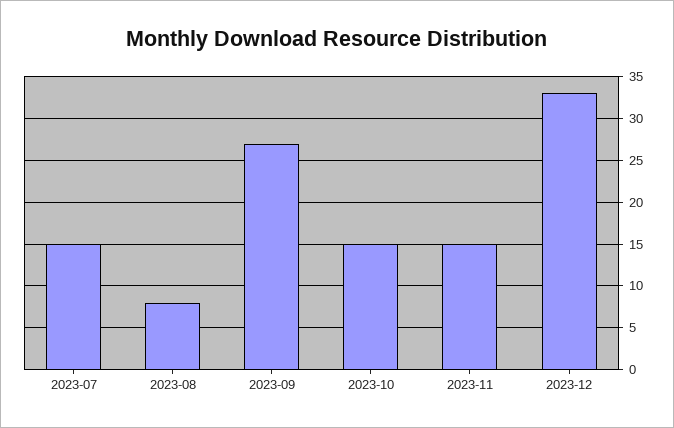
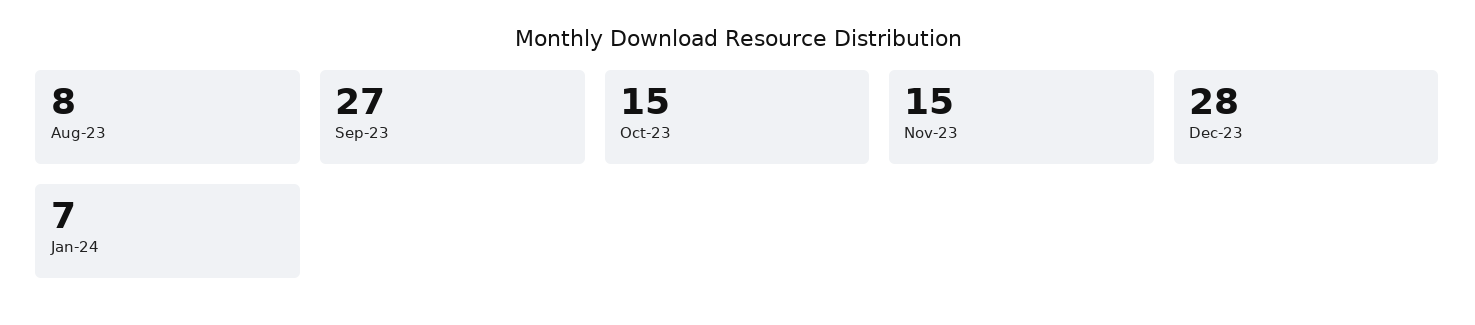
2023-07: 15 -> none
2023-12: 33 -> 28
Jan-24: none -> 7

